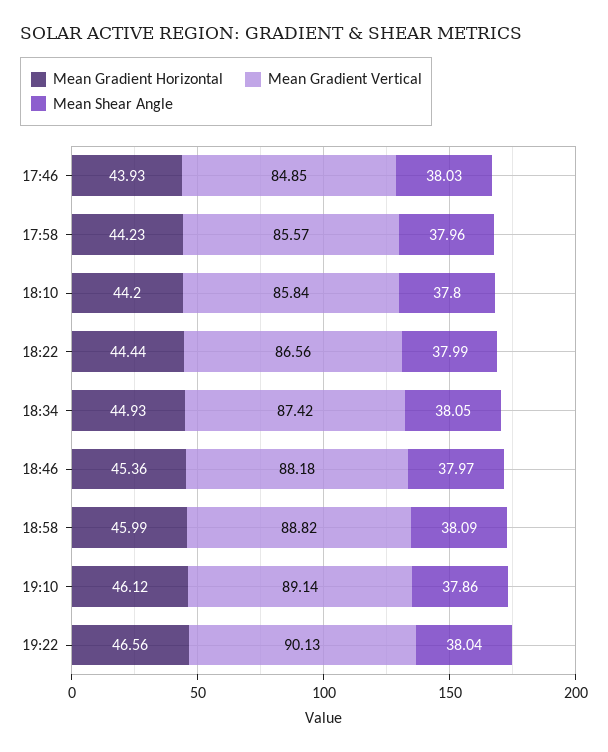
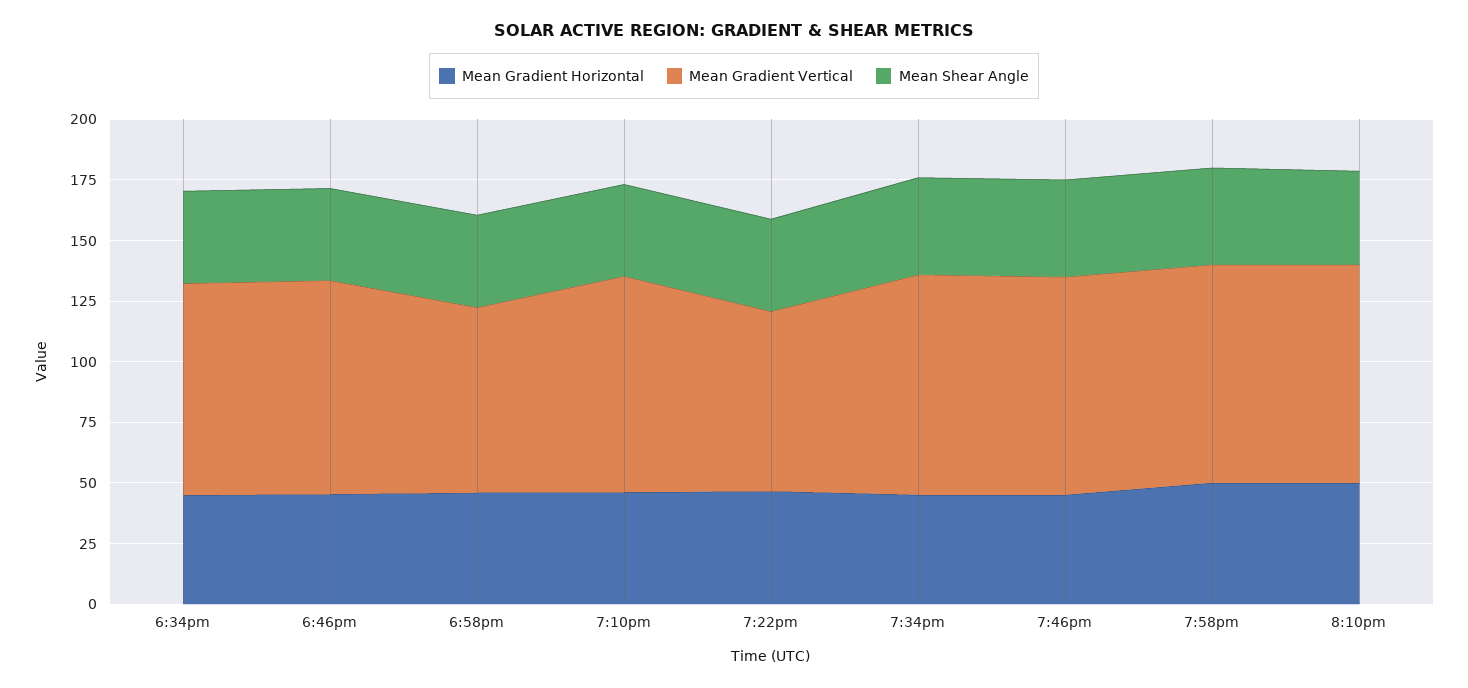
Mean Gradient Horizontal, 17:46: 43.93 -> none
Mean Gradient Vertical, 17:46: 84.85 -> none
Mean Shear Angle, 17:46: 38.03 -> none
Mean Gradient Horizontal, 17:58: 44.23 -> none
Mean Gradient Vertical, 17:58: 85.57 -> none
Mean Shear Angle, 17:58: 37.96 -> none
Mean Gradient Horizontal, 18:10: 44.2 -> none
Mean Gradient Vertical, 18:10: 85.84 -> none
Mean Shear Angle, 18:10: 37.8 -> none
Mean Gradient Horizontal, 18:22: 44.44 -> none
Mean Gradient Vertical, 18:22: 86.56 -> none
Mean Shear Angle, 18:22: 37.99 -> none
Mean Gradient Vertical, 18:58: 88.82 -> 75
Mean Gradient Vertical, 19:22: 90.13 -> 75
Mean Gradient Horizontal, 7:34pm: none -> 45
Mean Gradient Vertical, 7:34pm: none -> 90
Mean Shear Angle, 7:34pm: none -> 40
Mean Gradient Horizontal, 7:46pm: none -> 45
Mean Gradient Vertical, 7:46pm: none -> 90
Mean Shear Angle, 7:46pm: none -> 40
Mean Gradient Horizontal, 7:58pm: none -> 50
Mean Gradient Vertical, 7:58pm: none -> 90
Mean Shear Angle, 7:58pm: none -> 40
Mean Gradient Horizontal, 8:10pm: none -> 50
Mean Gradient Vertical, 8:10pm: none -> 90
Mean Shear Angle, 8:10pm: none -> 40

